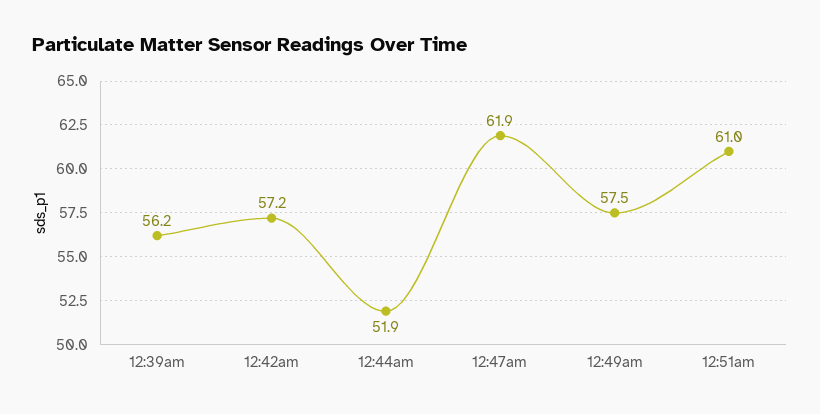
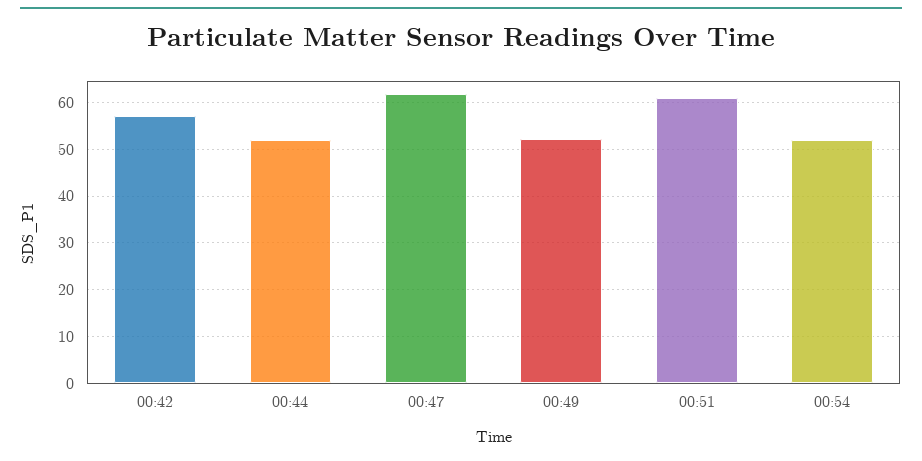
12:39am: 56.2 -> none
12:49am: 57.5 -> 52
00:54: none -> 52

